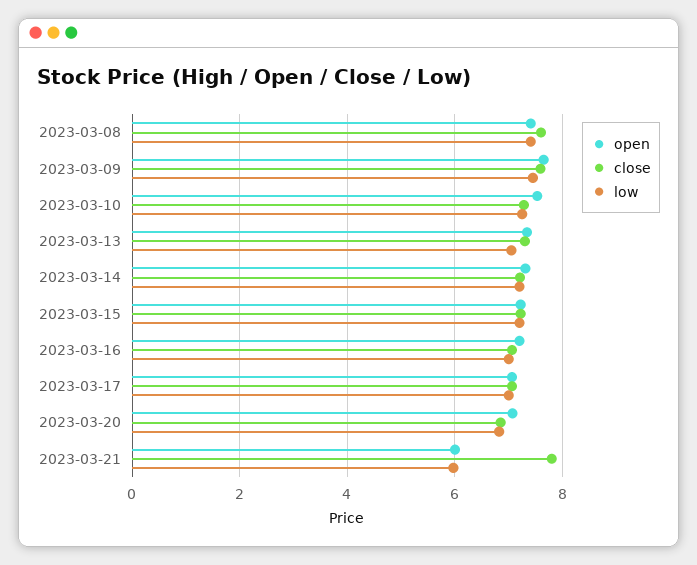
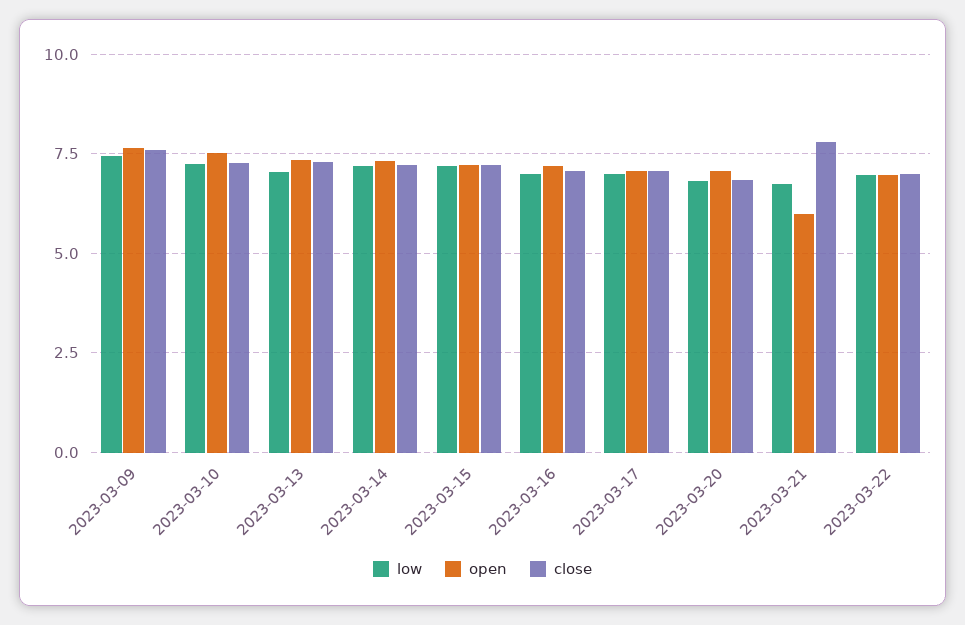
open, 2023-03-08: 7.4 -> none
close, 2023-03-08: 7.6 -> none
low, 2023-03-08: 7.4 -> none
low, 2023-03-21: 6 -> 6.75
low, 2023-03-22: none -> 7
open, 2023-03-22: none -> 7
close, 2023-03-22: none -> 7

